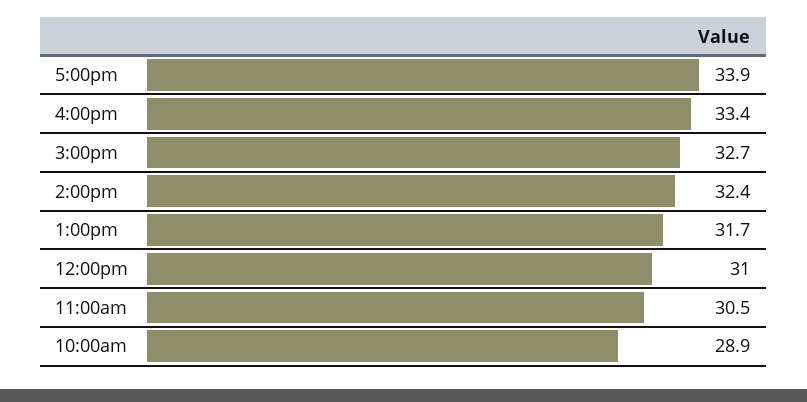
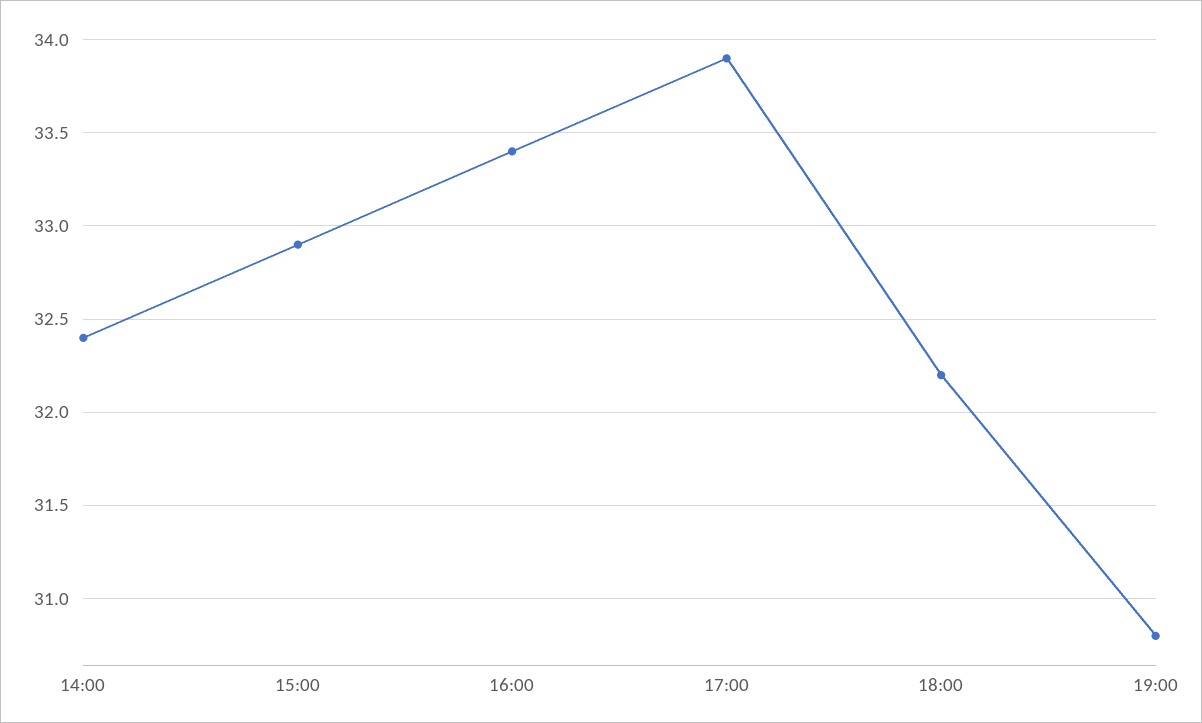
3:00pm: 32.7 -> 32.9
1:00pm: 31.7 -> none
12:00pm: 31 -> none
11:00am: 30.5 -> none
10:00am: 28.9 -> none
18:00: none -> 32.2
19:00: none -> 30.8

